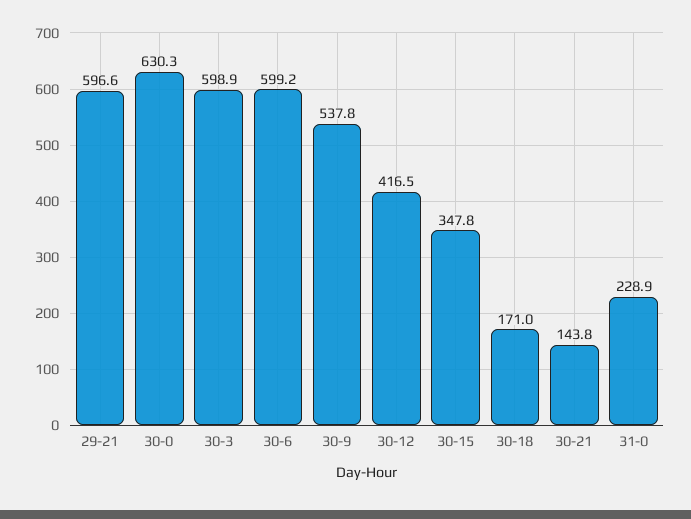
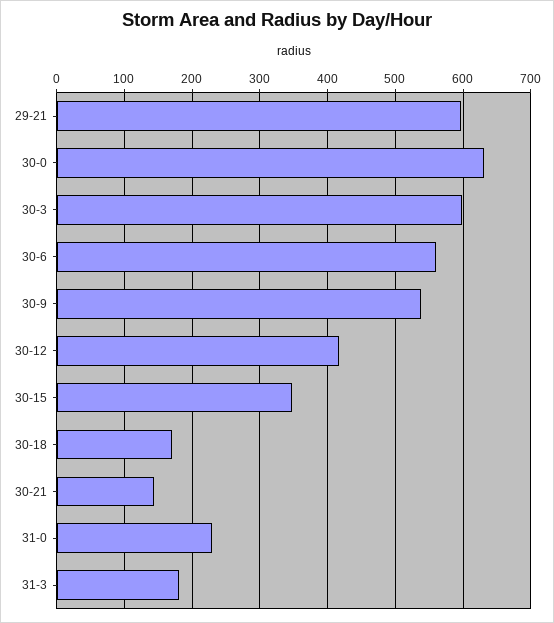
30-6: 599.2 -> 560
31-3: none -> 180

